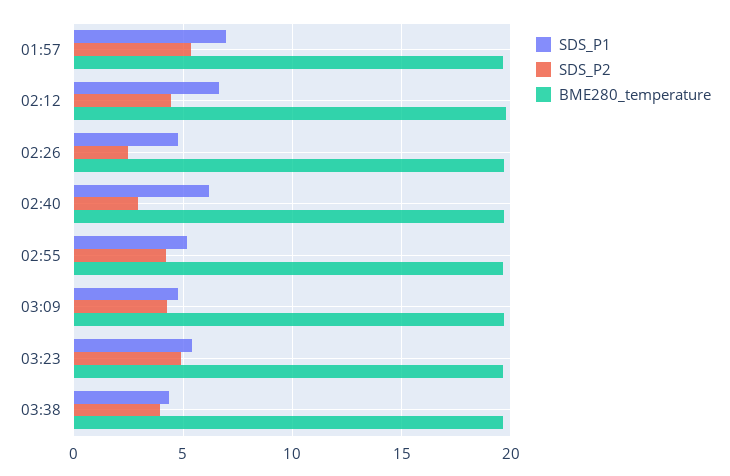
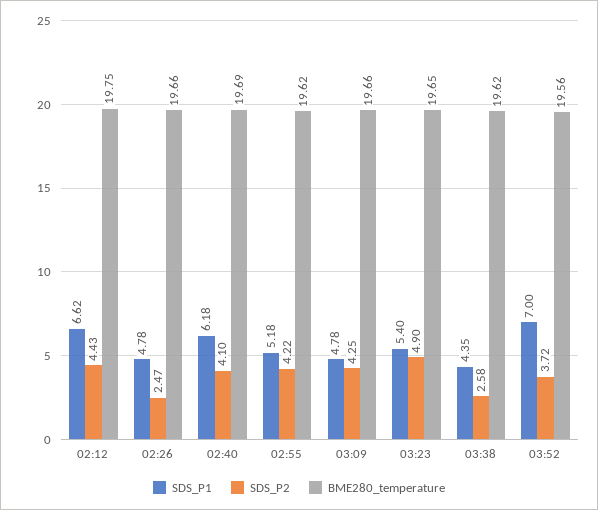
SDS_P1, 01:57: 7 -> none
SDS_P2, 01:57: 5.5 -> none
BME280_temperature, 01:57: 19.5 -> none
SDS_P2, 02:40: 3 -> 4.1
SDS_P2, 03:38: 4 -> 2.58
SDS_P1, 03:52: none -> 7
SDS_P2, 03:52: none -> 3.72
BME280_temperature, 03:52: none -> 19.56

